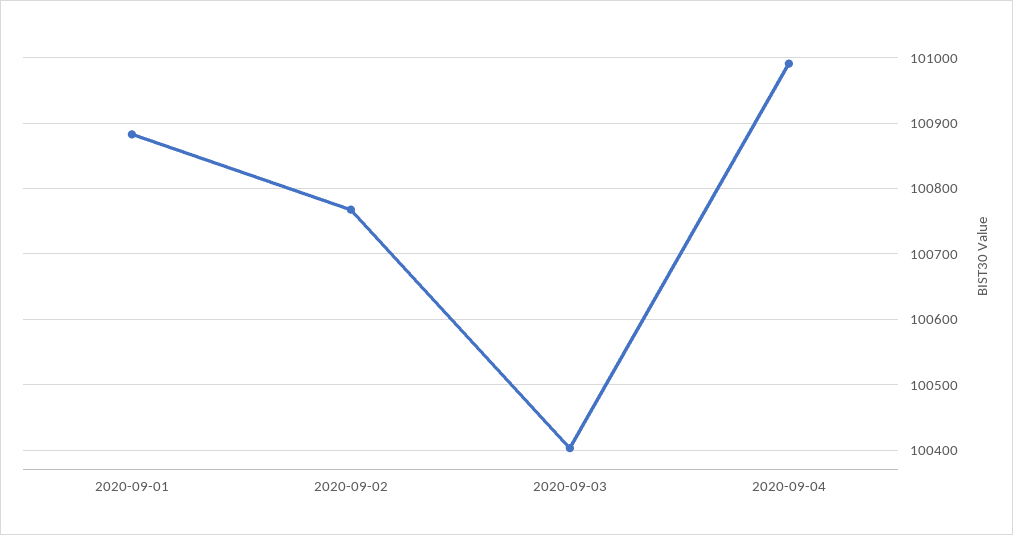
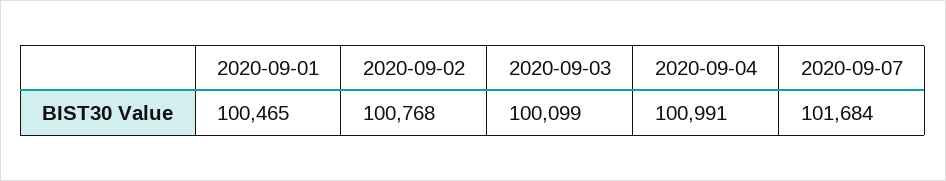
2020-09-01: 100880 -> 100465
2020-09-03: 100400 -> 100099
2020-09-07: none -> 101684

